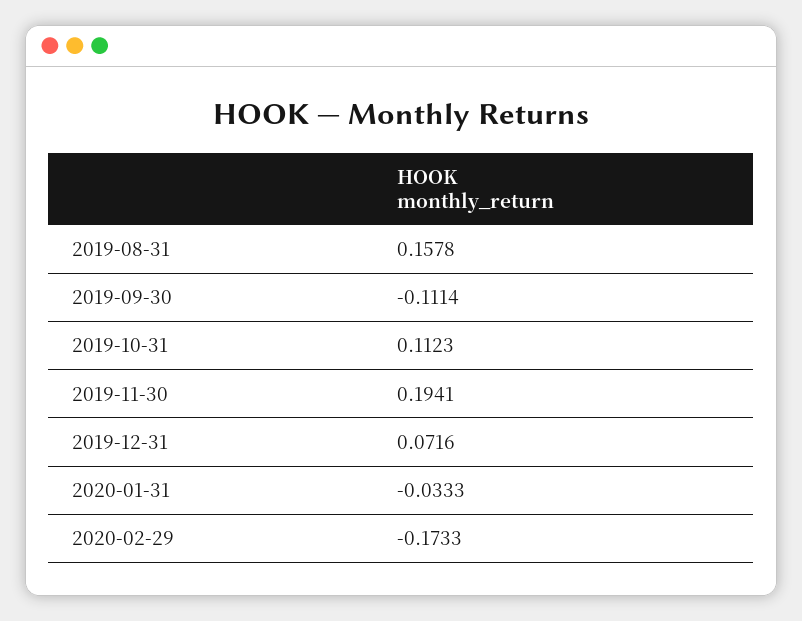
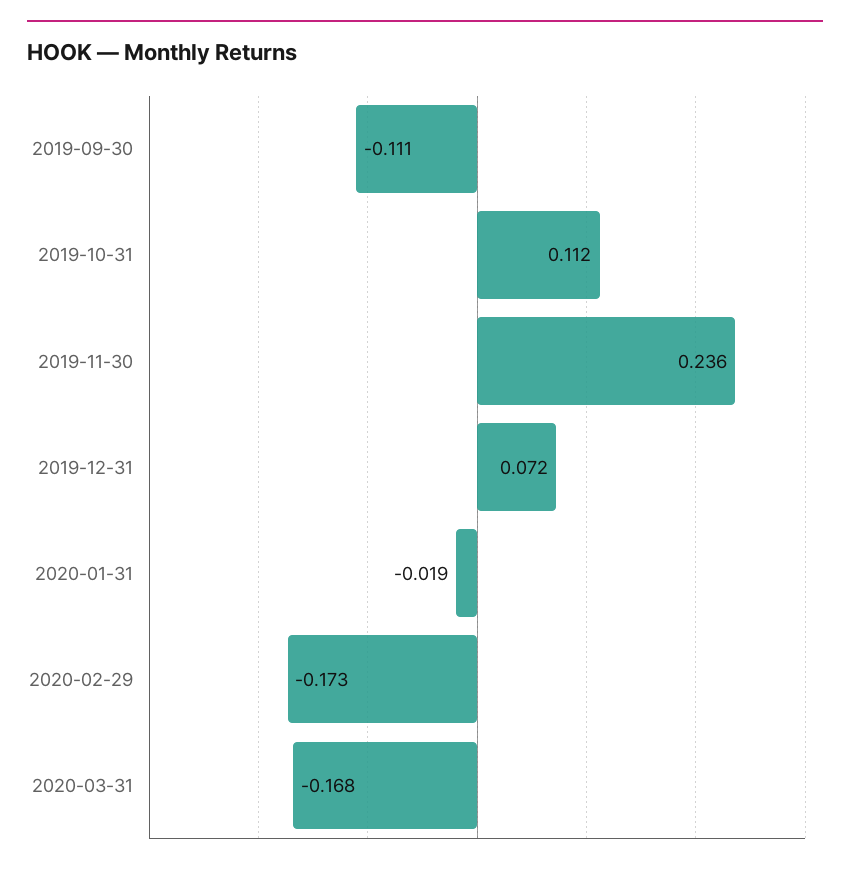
2019-08-31: 0.1578 -> none
2019-11-30: 0.1941 -> 0.236
2020-01-31: -0.0333 -> -0.019
2020-03-31: none -> -0.168

